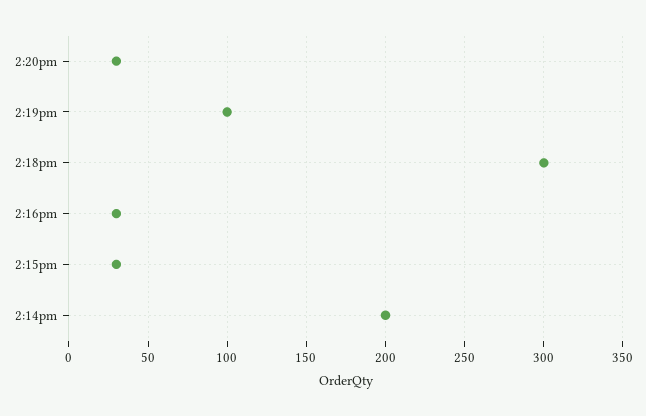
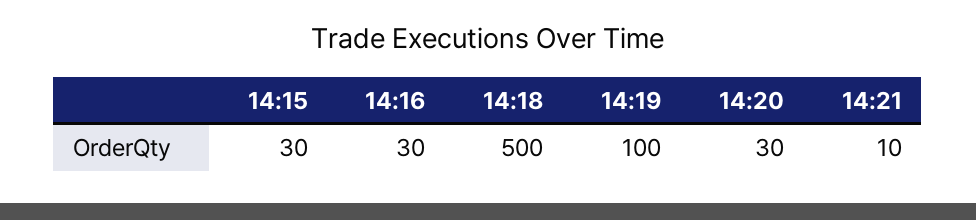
2:18pm: 300 -> 500
2:14pm: 200 -> none
14:21: none -> 10

